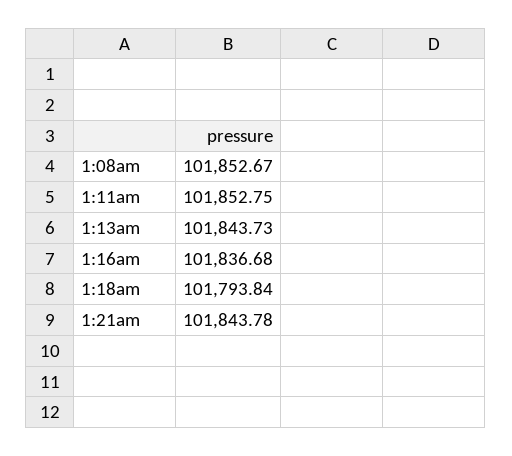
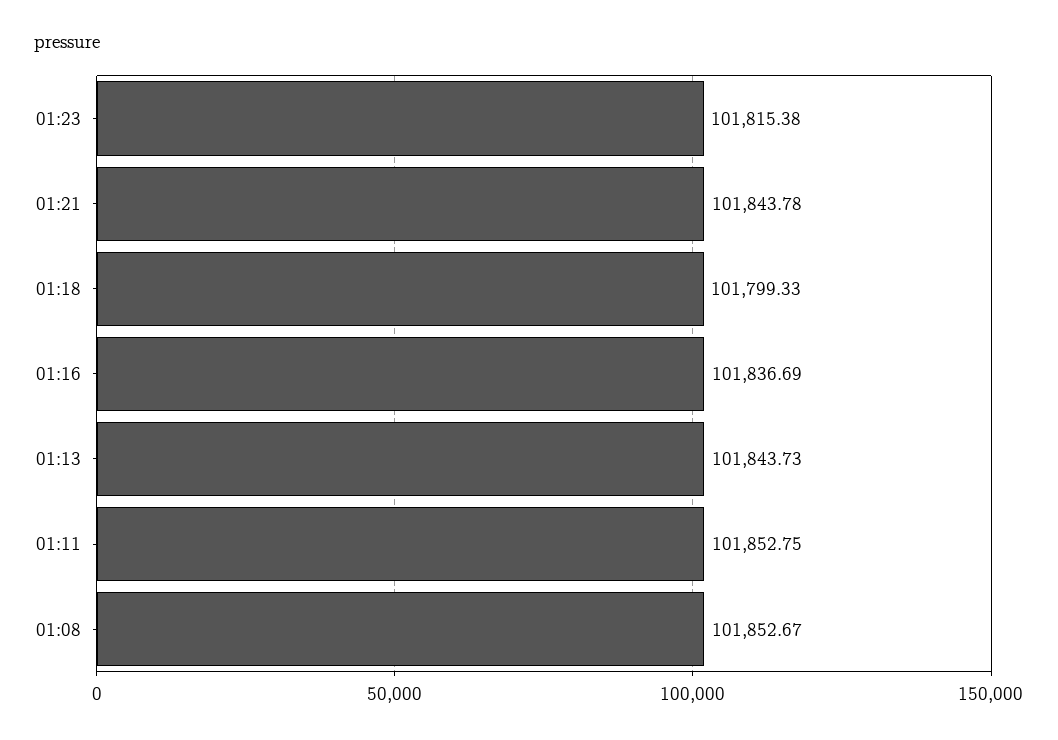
1:16am: 101836.68 -> 101836.69
1:18am: 101793.84 -> 101799.33
01:23: none -> 101815.38

